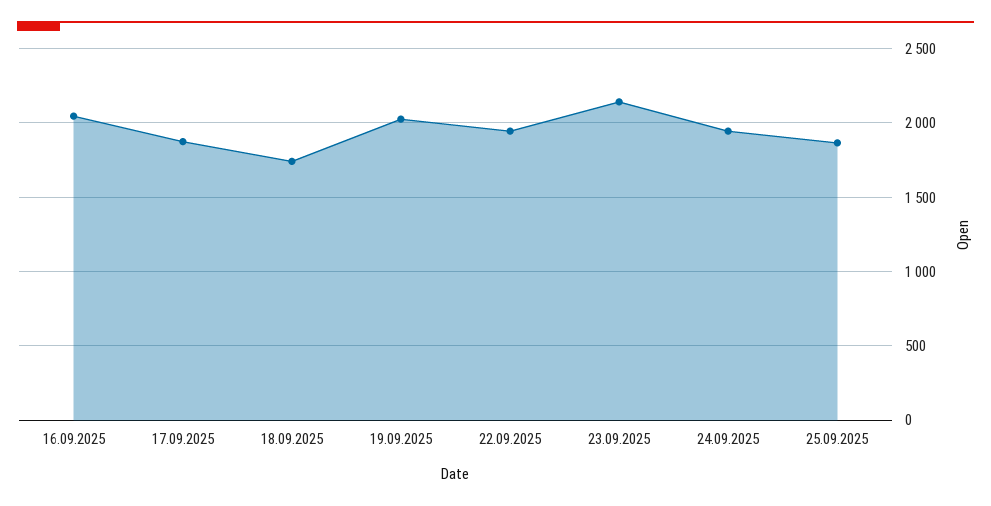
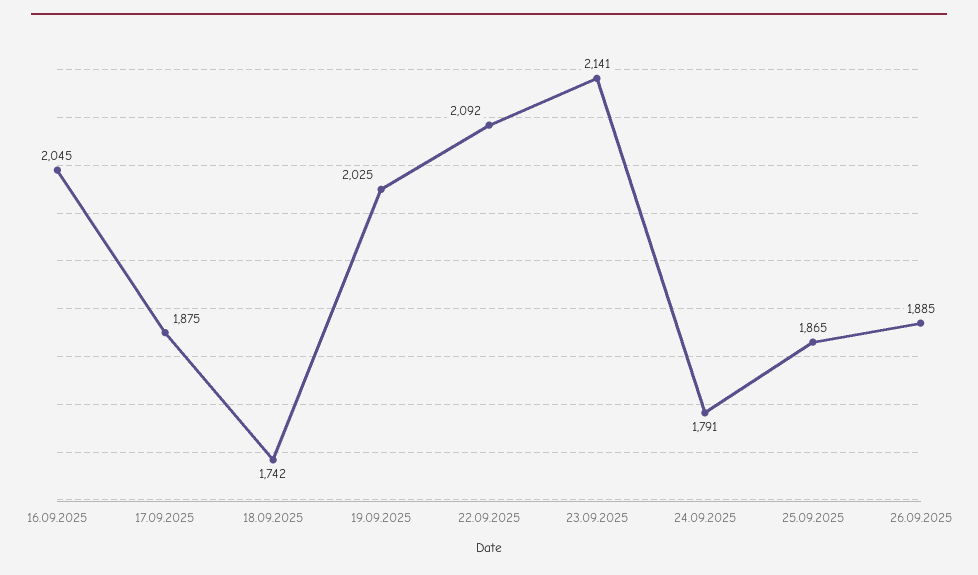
22.09.2025: 1950 -> 2092
24.09.2025: 1950 -> 1791
26.09.2025: none -> 1885

